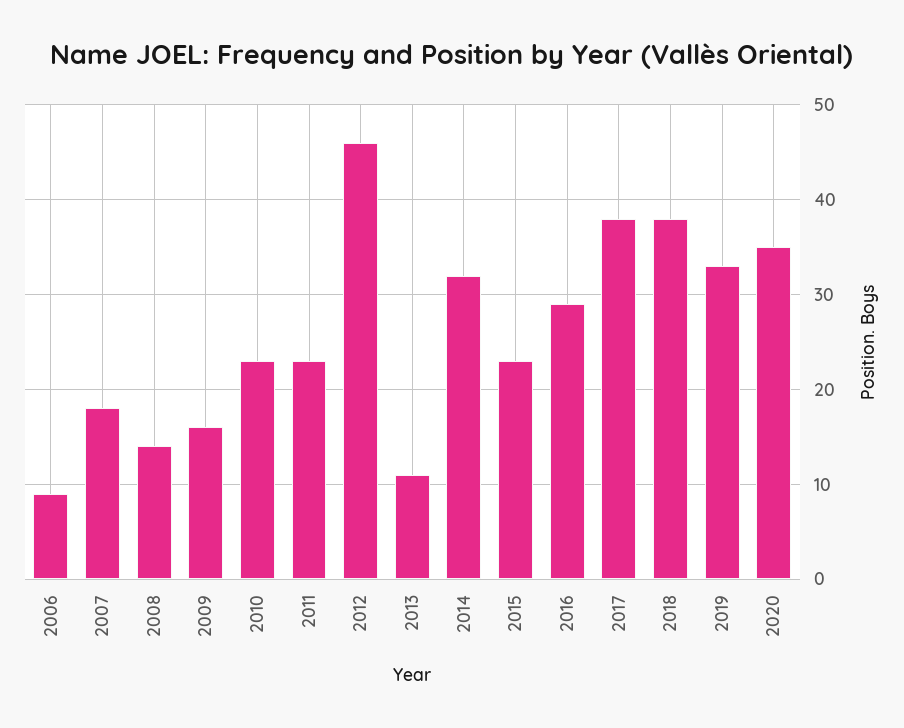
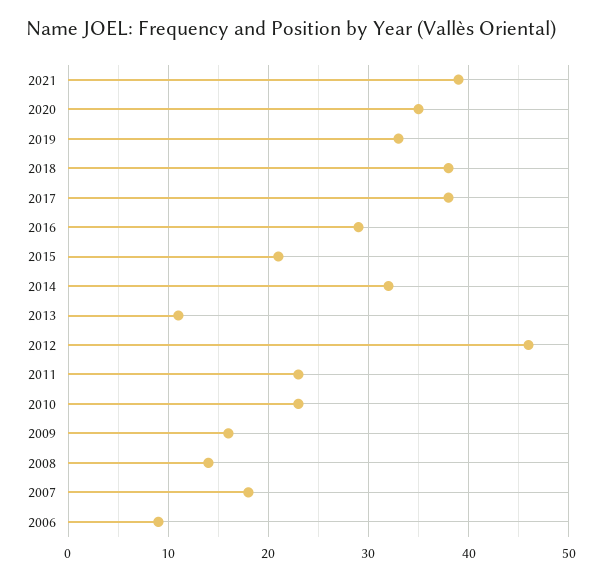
2015: 23 -> 21
2021: none -> 39

